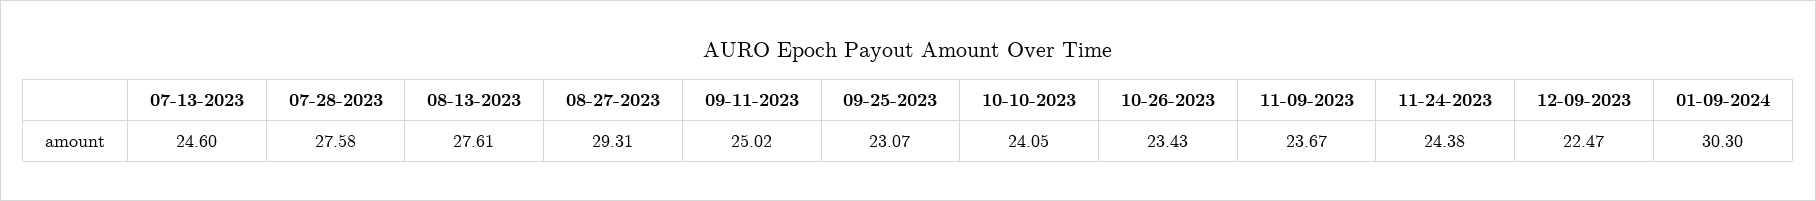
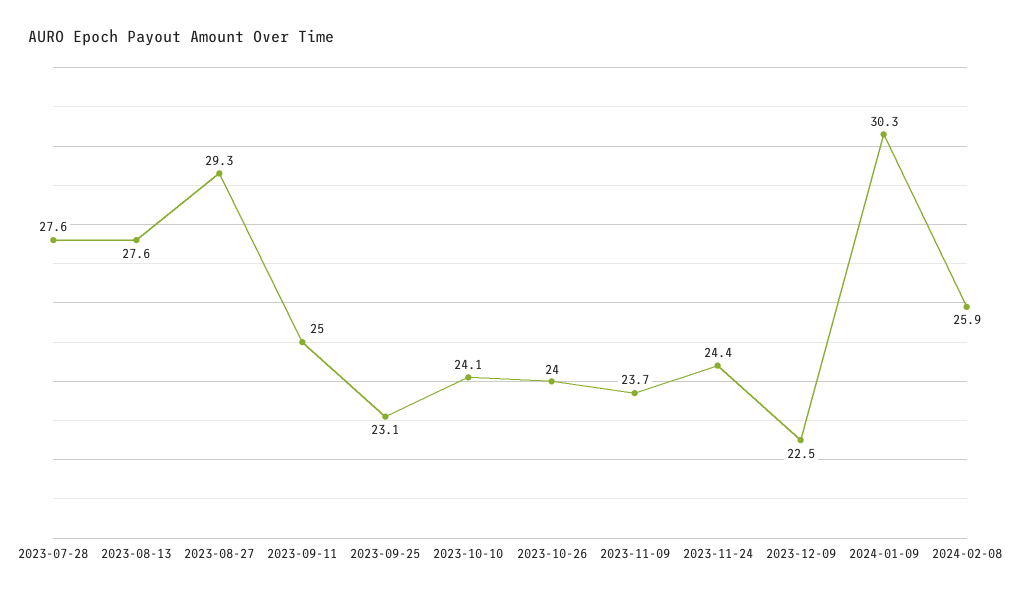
07-13-2023: 24.6 -> none
10-26-2023: 23.43 -> 24
2024-02-08: none -> 25.9

